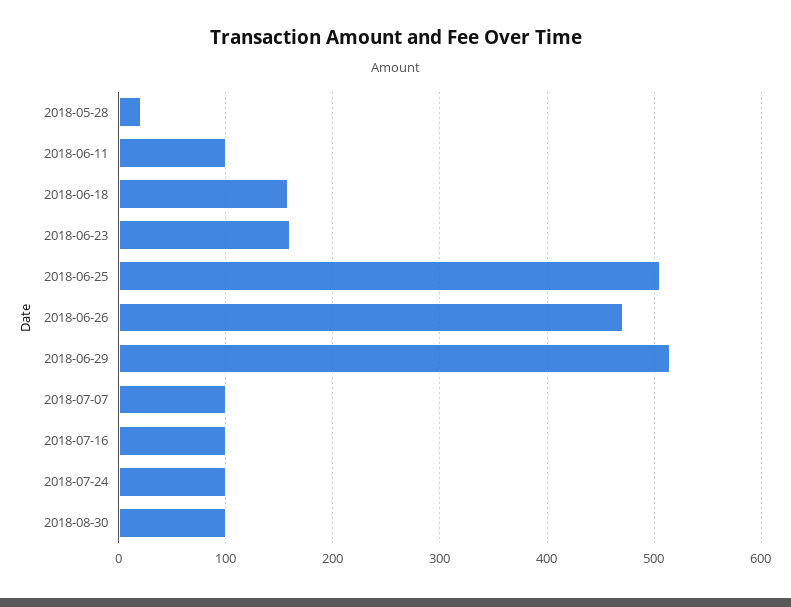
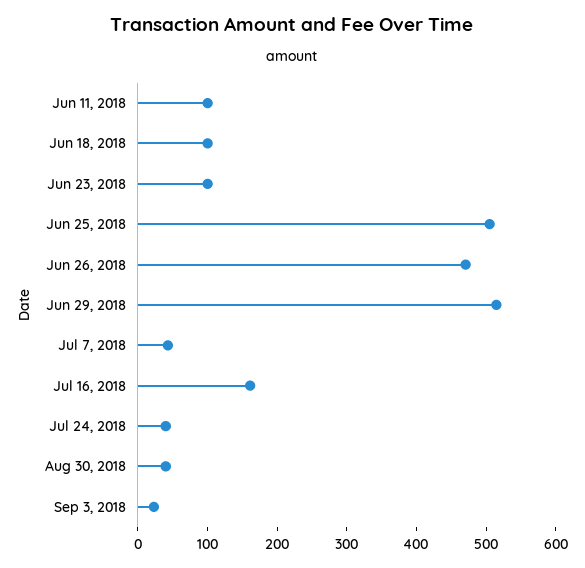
2018-05-28: 20 -> none
2018-06-18: 160 -> 100
2018-06-23: 160 -> 100
2018-07-07: 100 -> 40
2018-07-16: 100 -> 160
2018-07-24: 100 -> 40
2018-08-30: 100 -> 40
Sep 3, 2018: none -> 20

